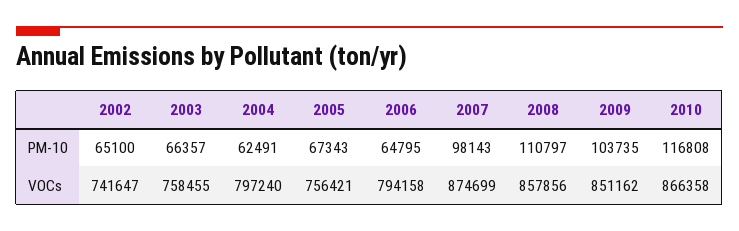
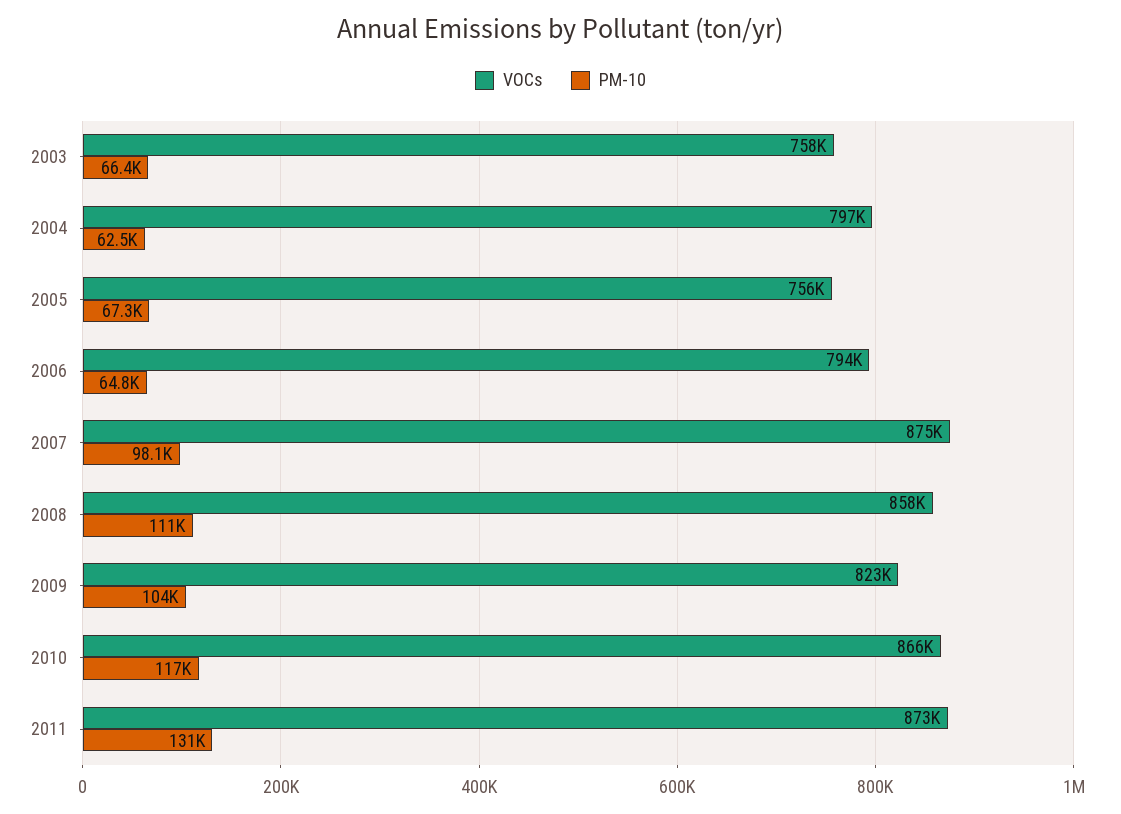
PM-10, 2002: 65100 -> none
VOCs, 2002: 741647 -> none
VOCs, 2009: 851162 -> 823000
VOCs, 2011: none -> 873000
PM-10, 2011: none -> 131000

